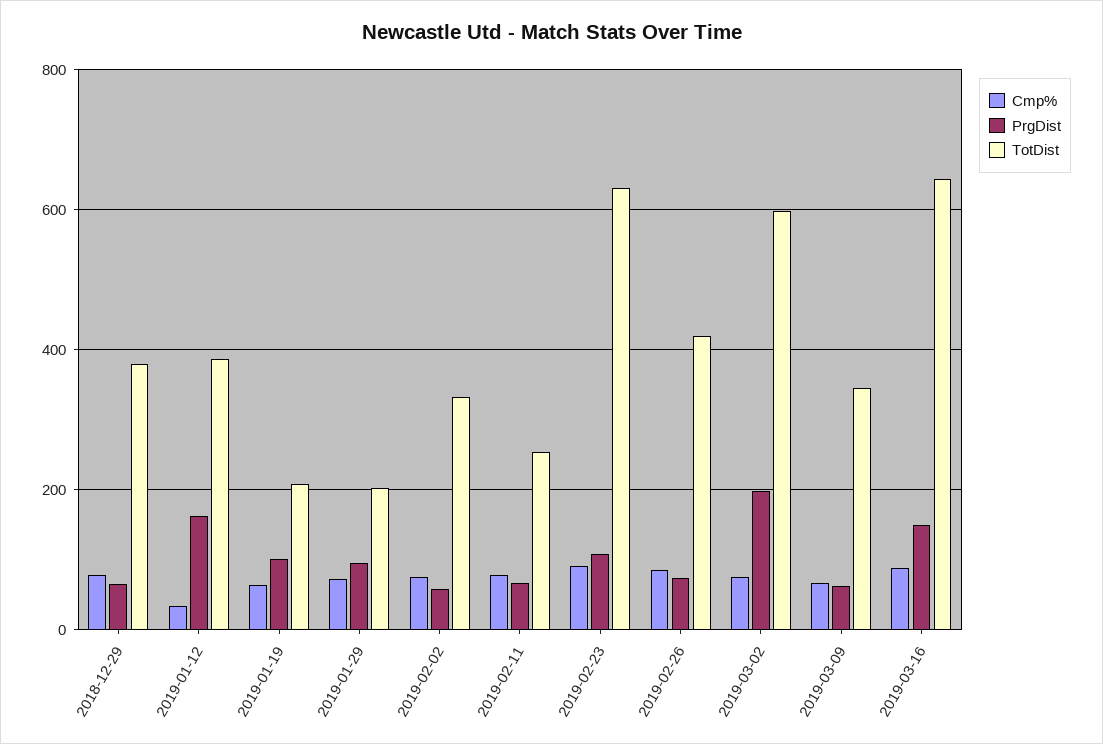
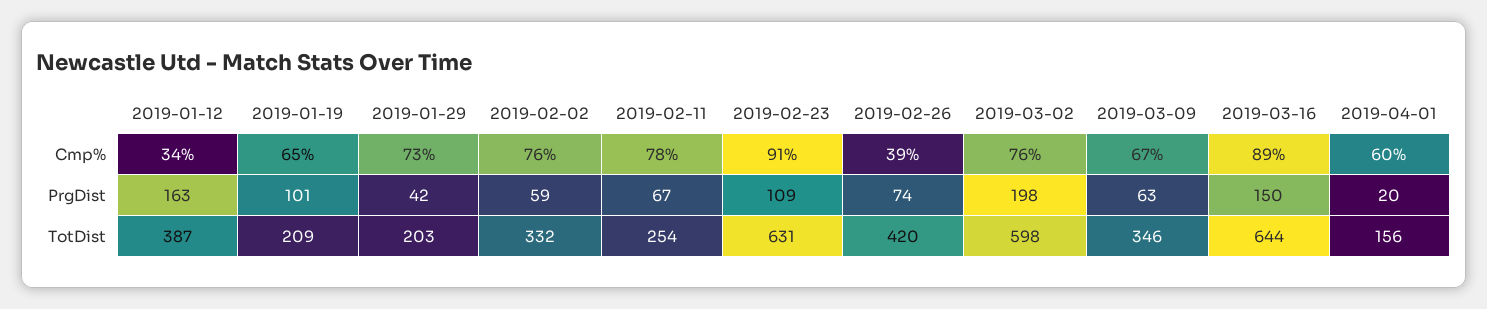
Cmp%, 2018-12-29: 80 -> none
PrgDist, 2018-12-29: 60 -> none
TotDist, 2018-12-29: 380 -> none
PrgDist, 2019-01-29: 100 -> 42
Cmp%, 2019-02-26: 80 -> 39
Cmp%, 2019-04-01: none -> 60
PrgDist, 2019-04-01: none -> 20
TotDist, 2019-04-01: none -> 156

